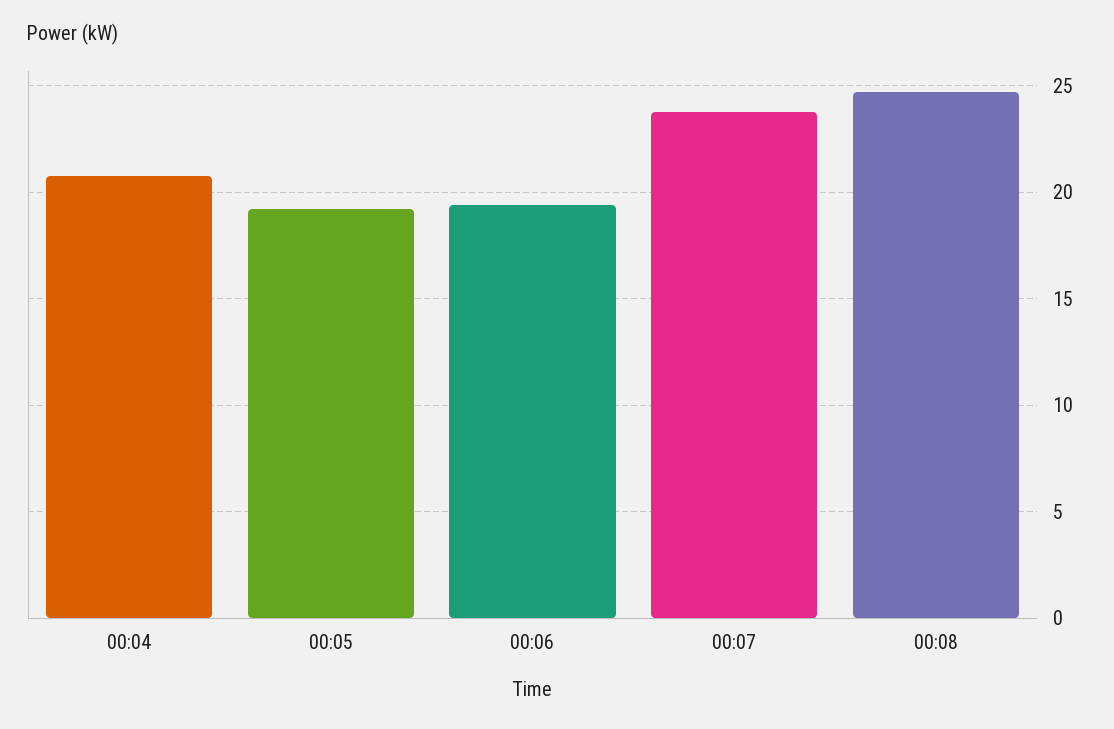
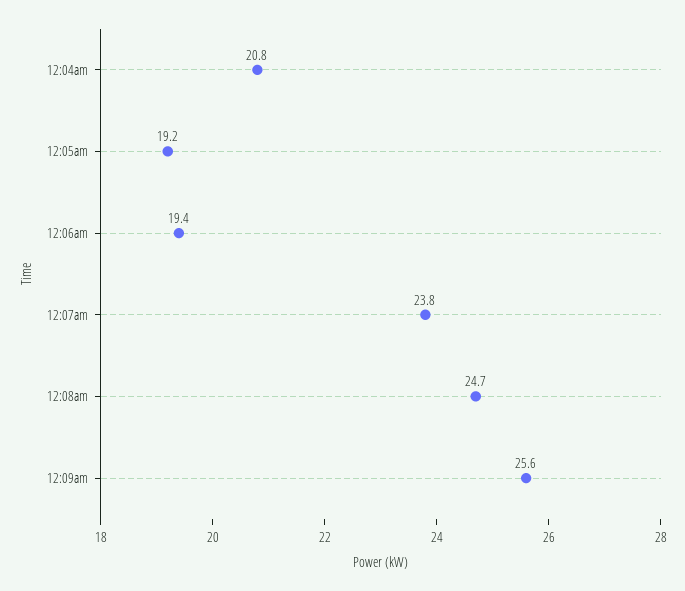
12:09am: none -> 25.6

